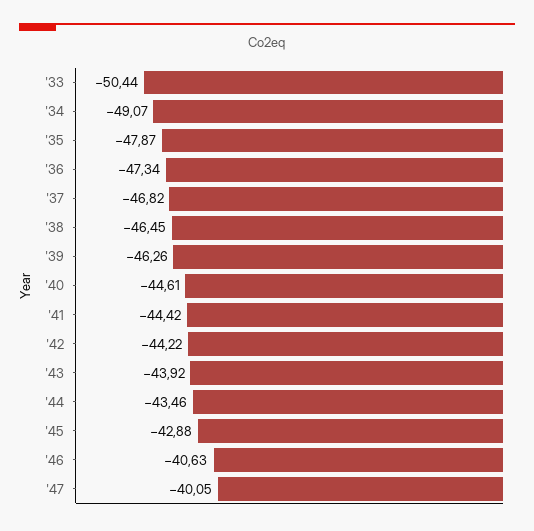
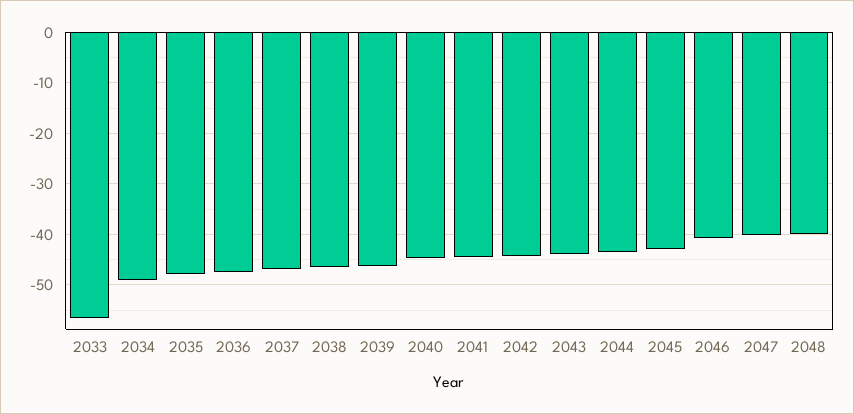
'33: -50.44 -> -56
2048: none -> -40

